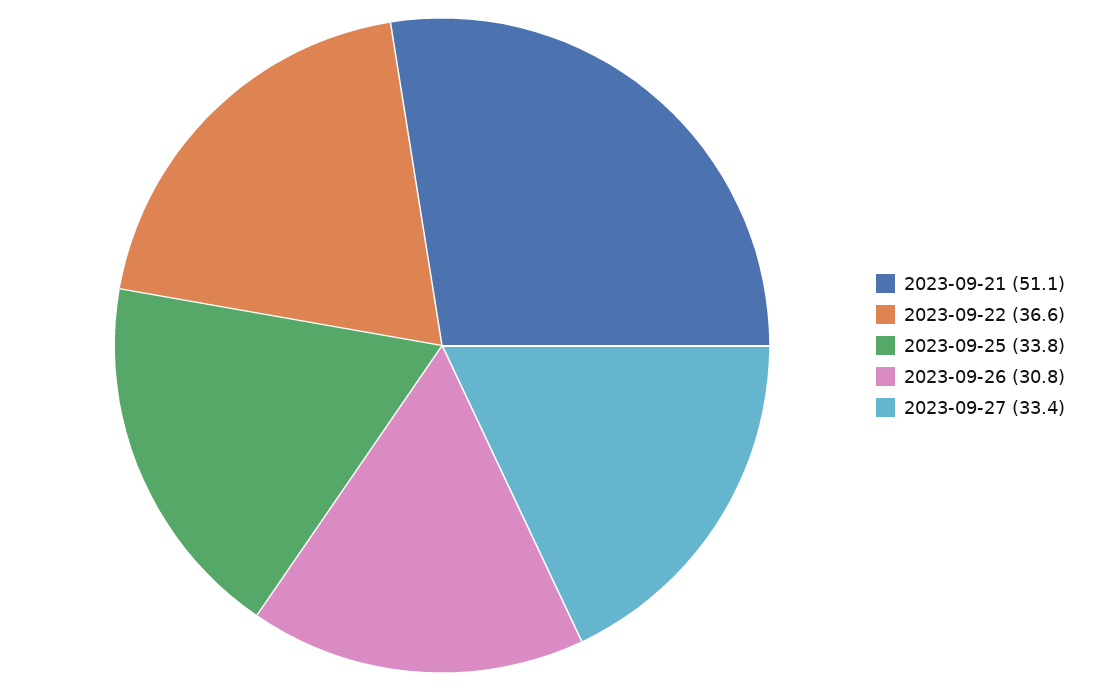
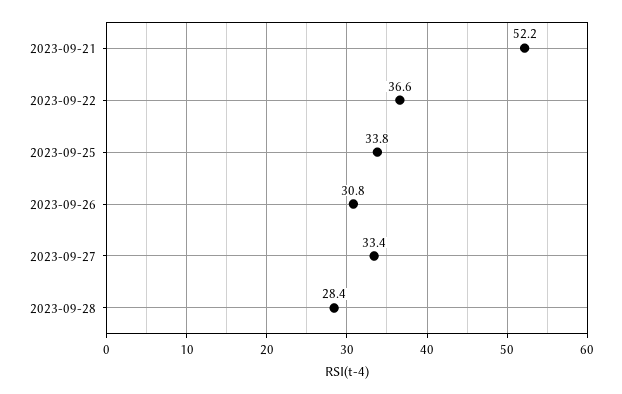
2023-09-21: 51.1 -> 52.2
2023-09-28: none -> 28.4

